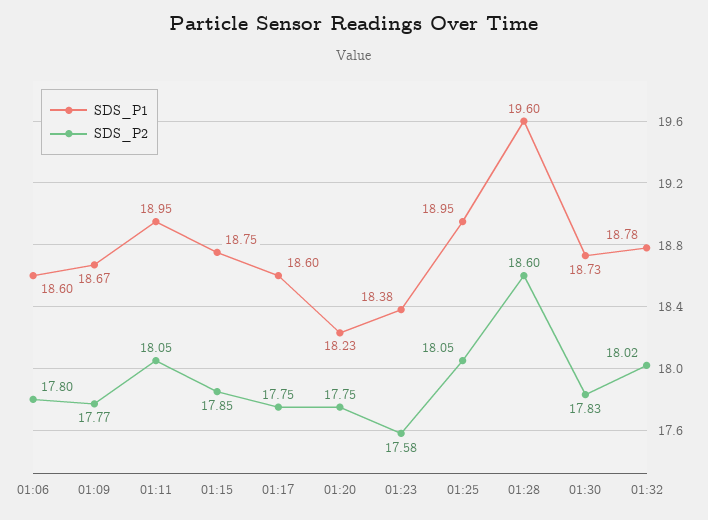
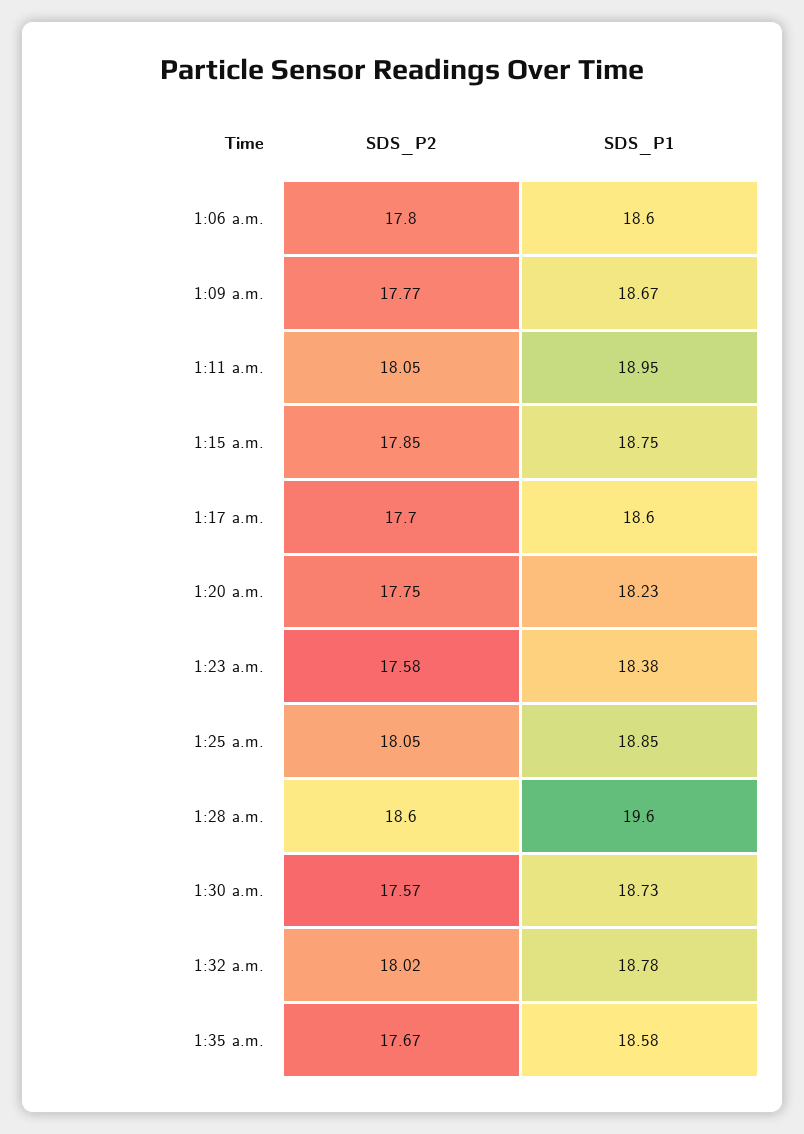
SDS_P2, 01:17: 17.75 -> 17.7
SDS_P1, 01:25: 18.95 -> 18.85
SDS_P2, 01:30: 17.83 -> 17.57
SDS_P2, 1:35 a.m.: none -> 17.67
SDS_P1, 1:35 a.m.: none -> 18.58

